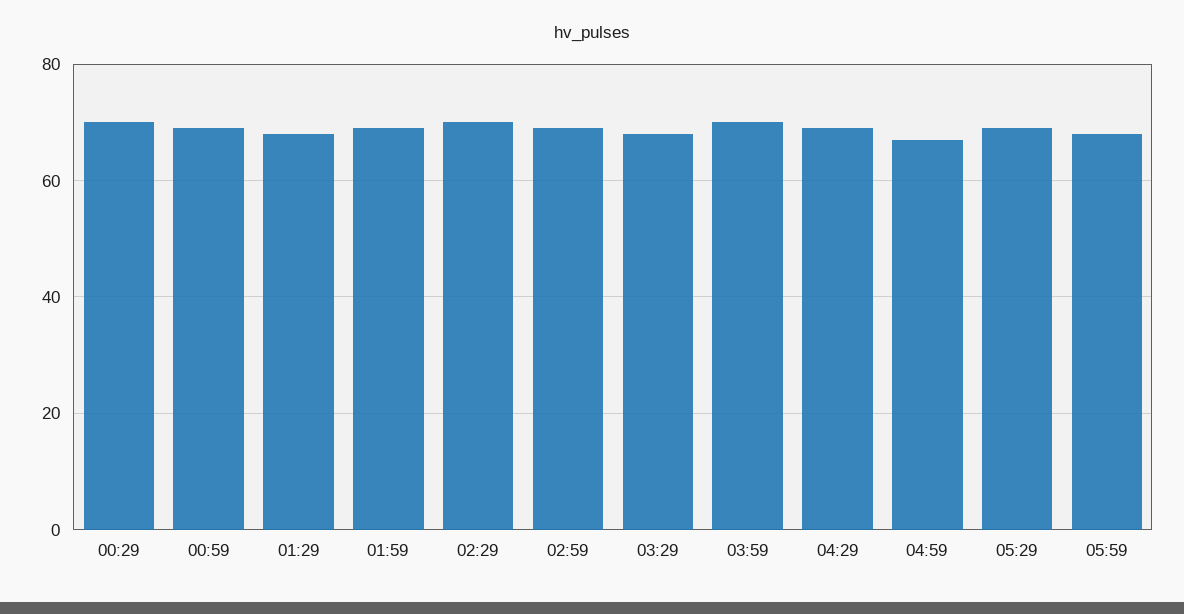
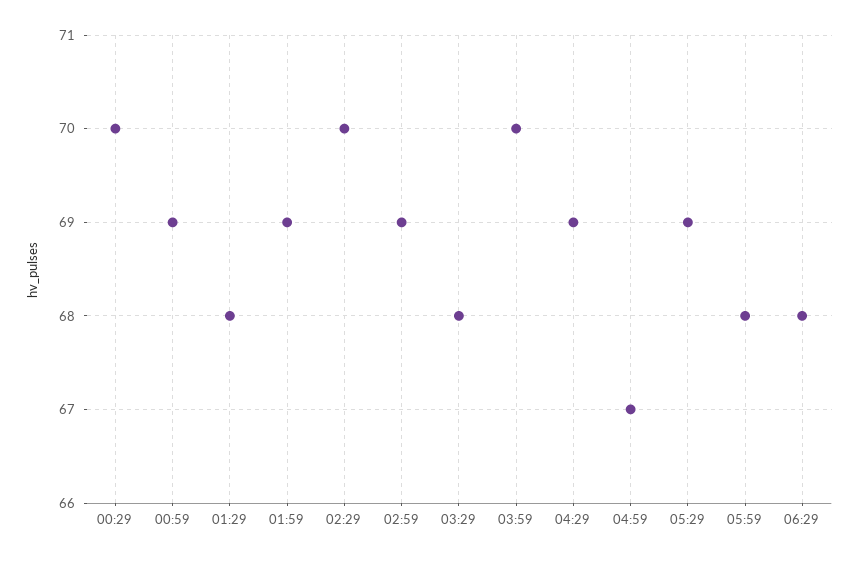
06:29: none -> 68

